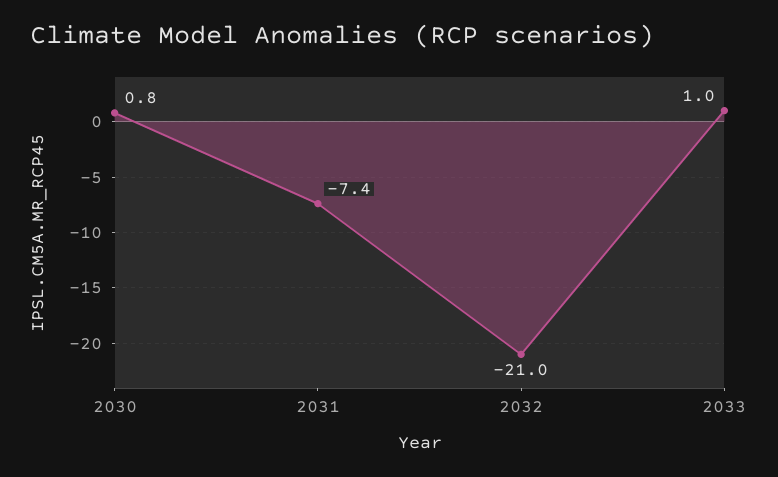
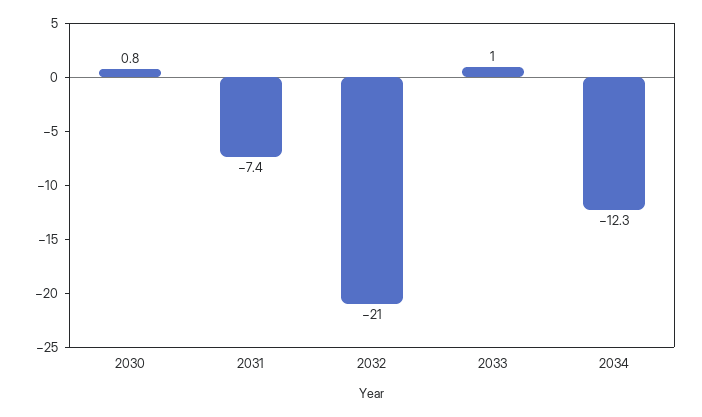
2034: none -> -12.3

